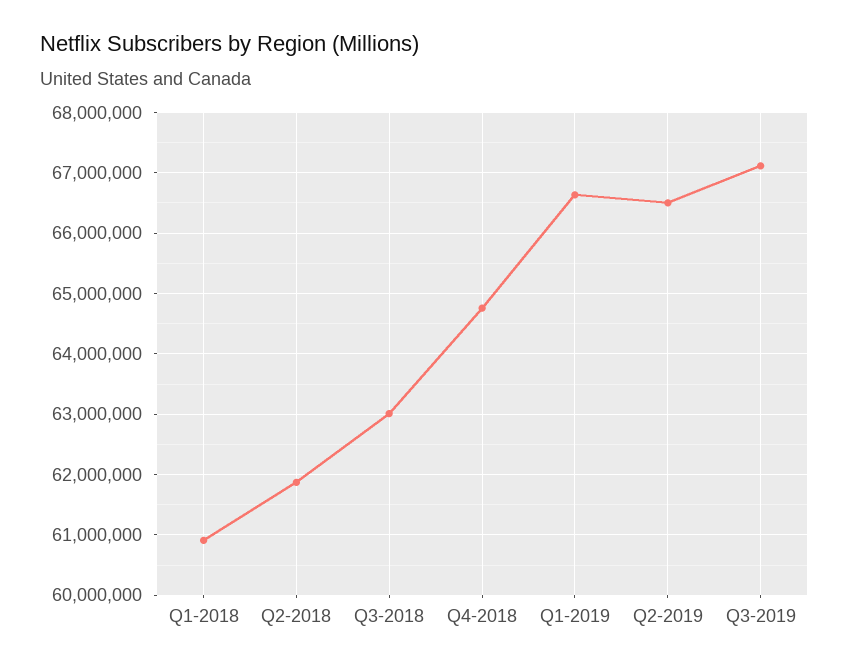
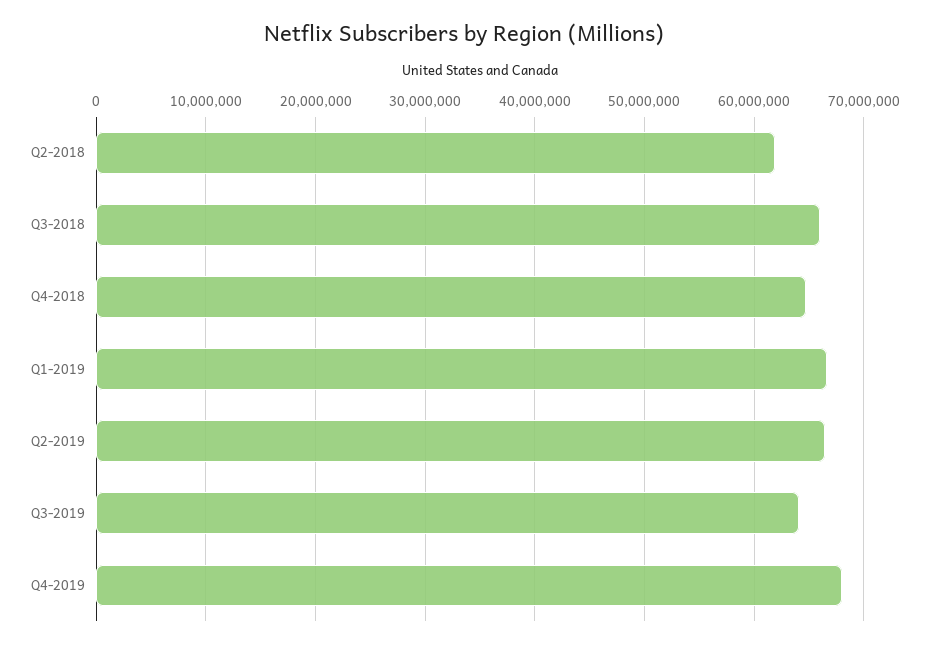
Q1-2018: 60900000 -> none
Q3-2018: 63000000 -> 66000000
Q3-2019: 67100000 -> 64000000
Q4-2019: none -> 68000000

